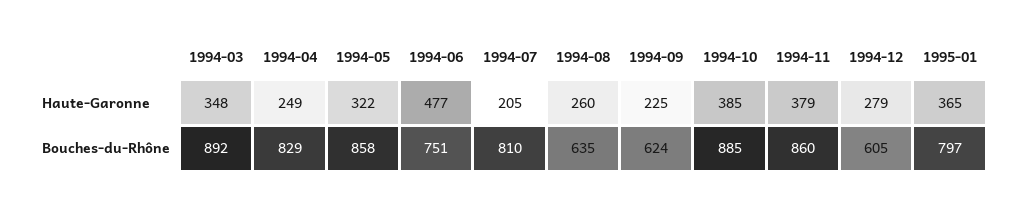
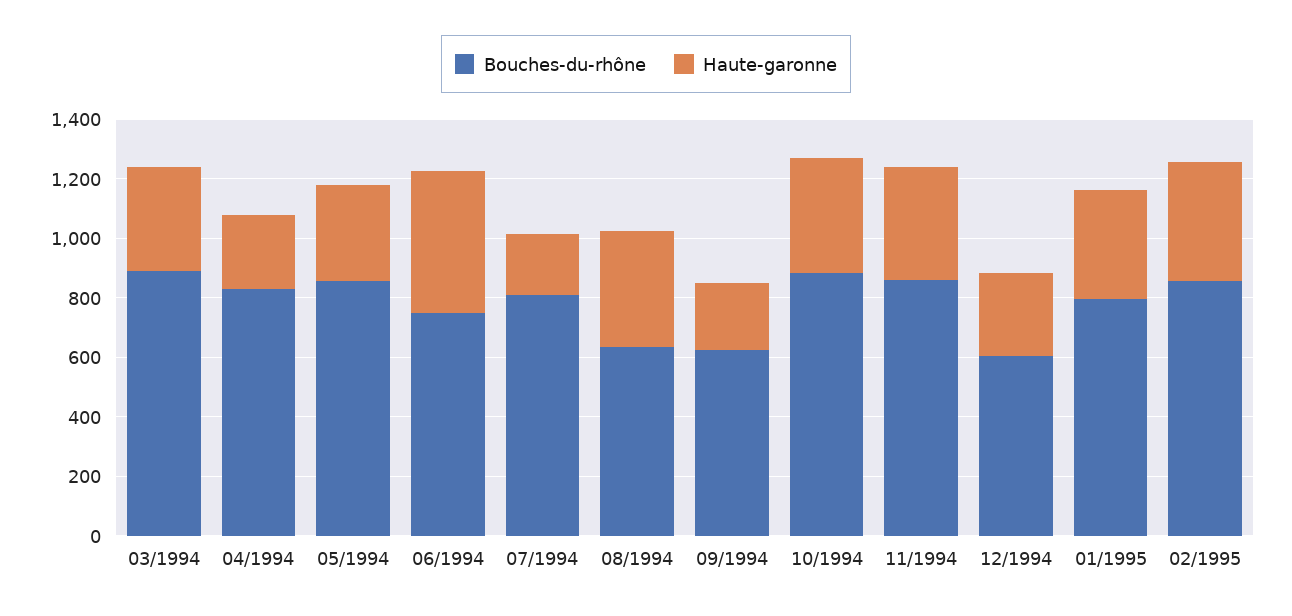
Haute-Garonne, 1994-08: 260 -> 400
Bouches-du-Rhône, 02/1995: none -> 850
Haute-Garonne, 02/1995: none -> 400

